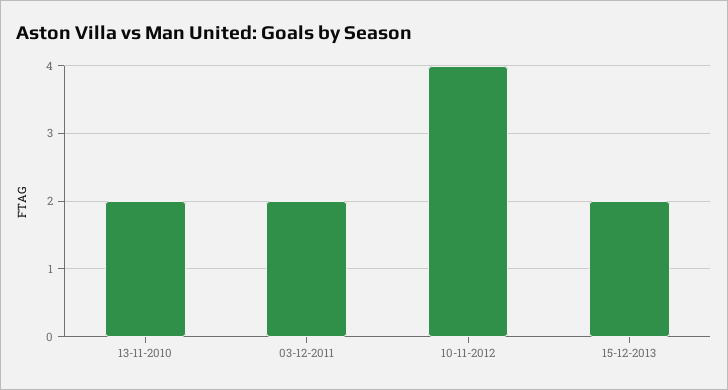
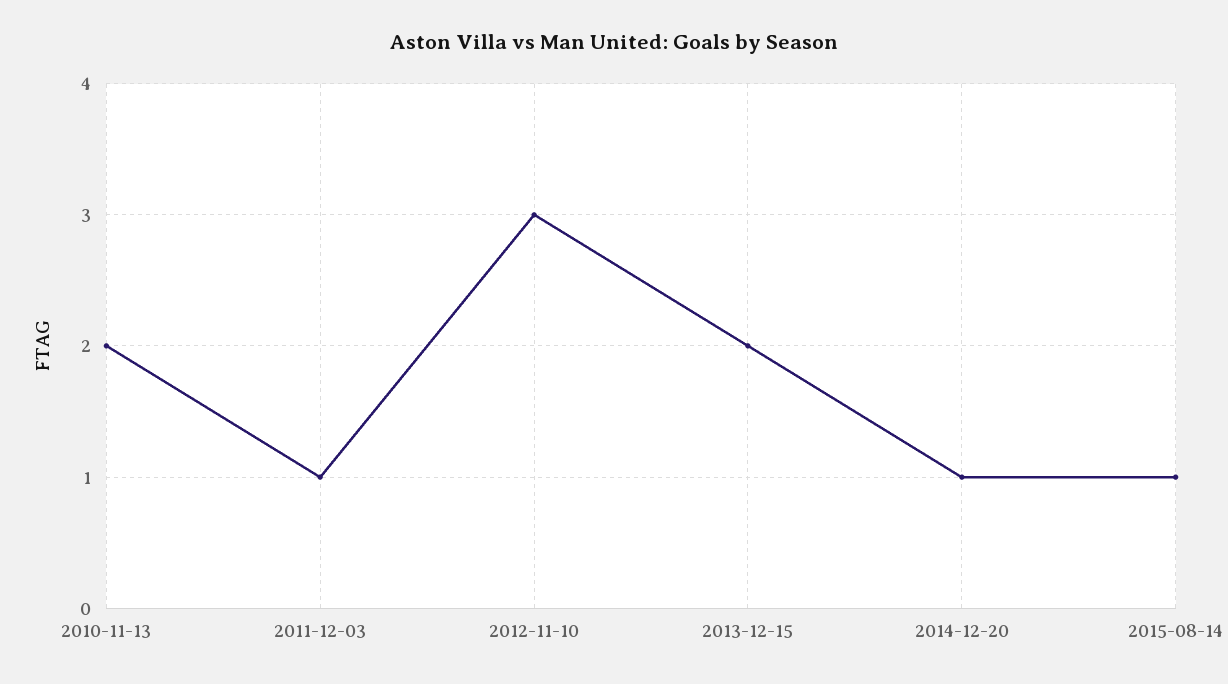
03-12-2011: 2 -> 1
10-11-2012: 4 -> 3
2014-12-20: none -> 1
2015-08-14: none -> 1

